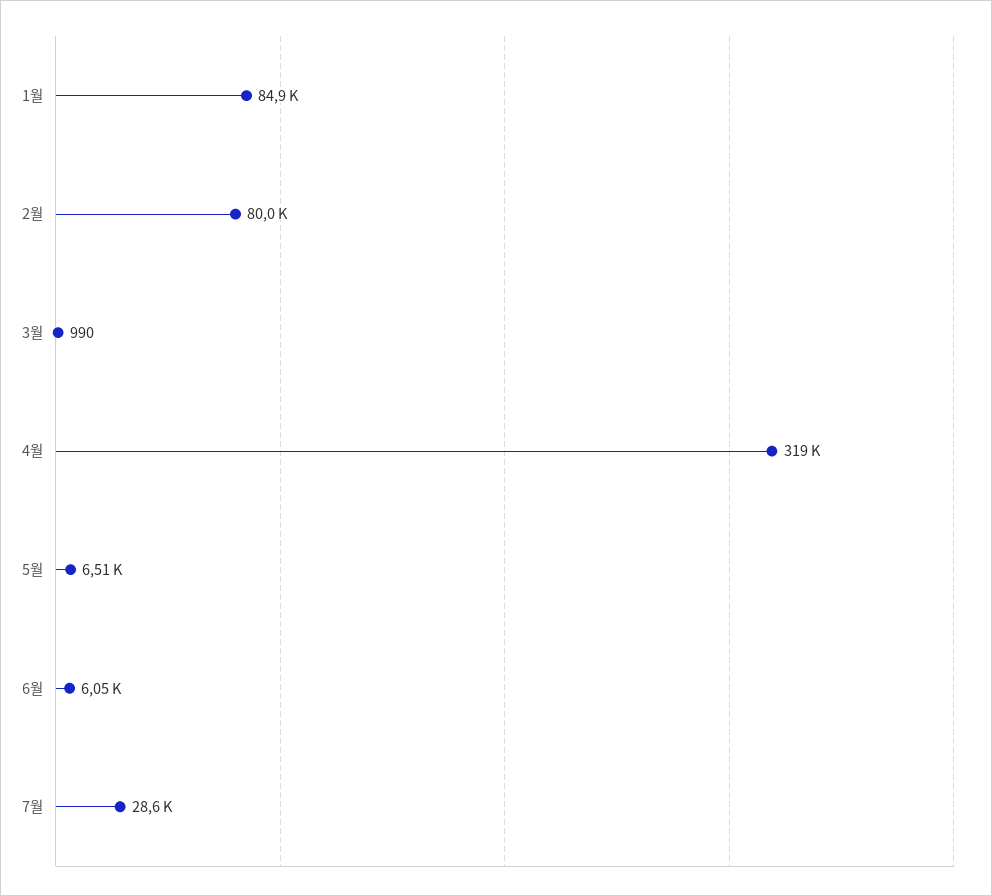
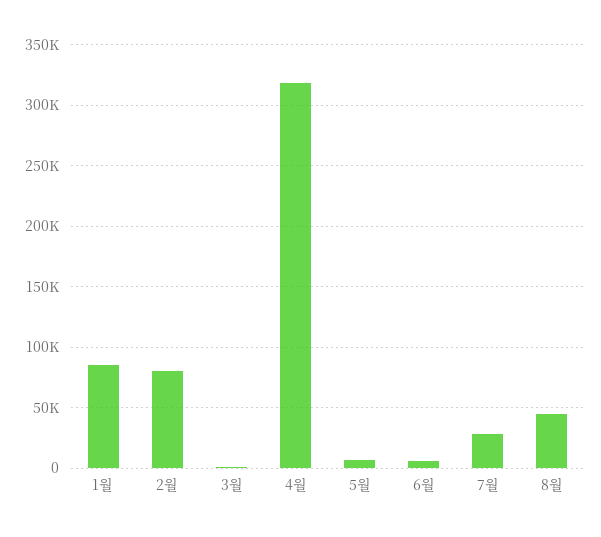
8월: none -> 45000

